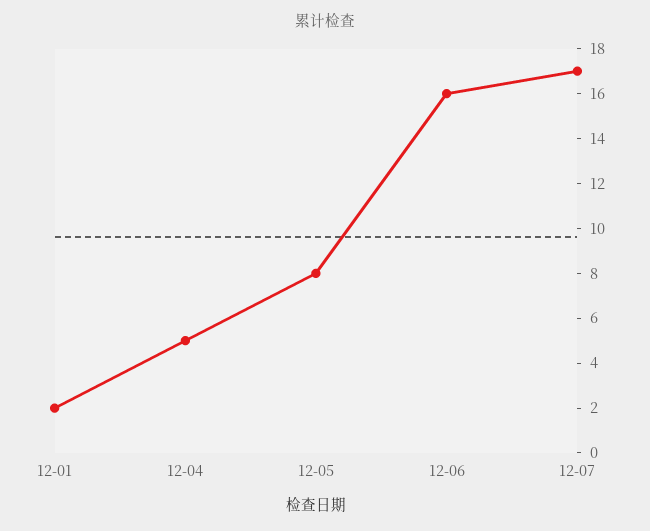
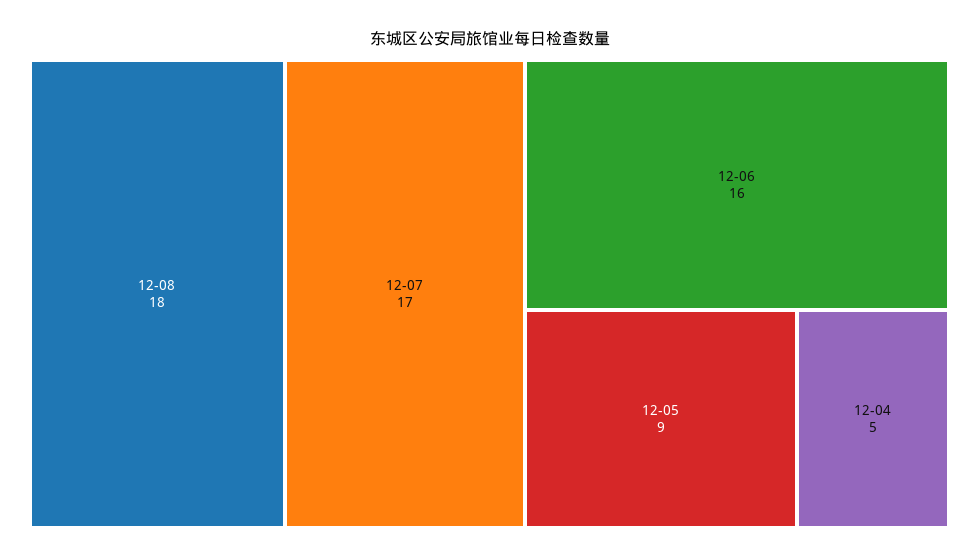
12-01: 2 -> none
12-05: 8 -> 9
12-08: none -> 18

